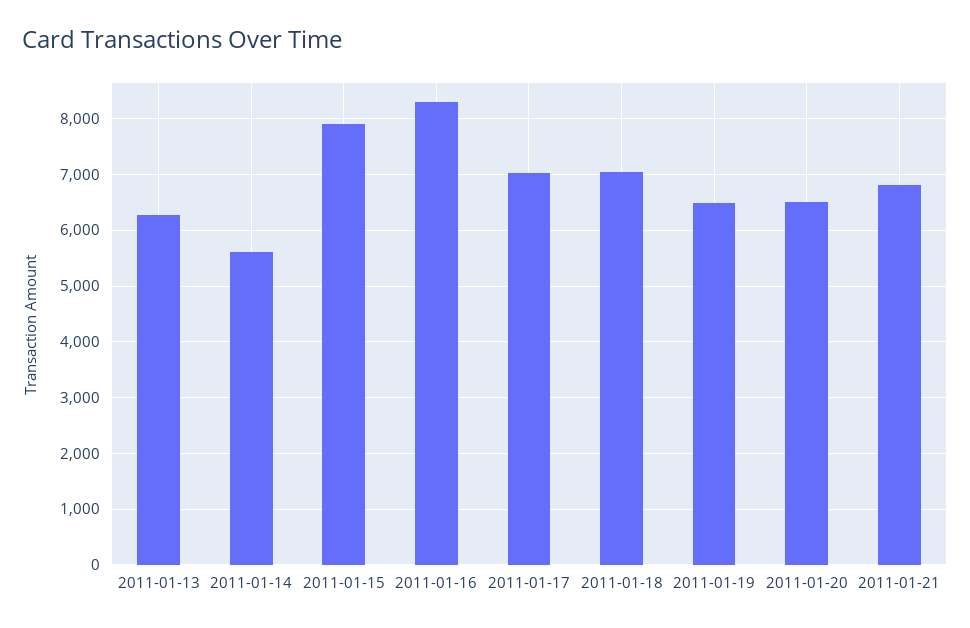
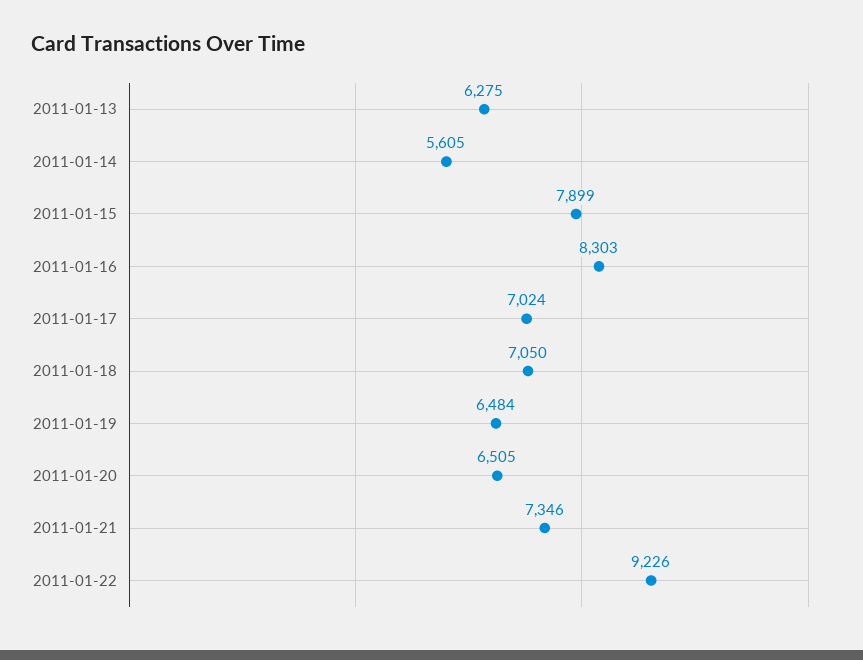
2011-01-21: 6800 -> 7346
2011-01-22: none -> 9226

